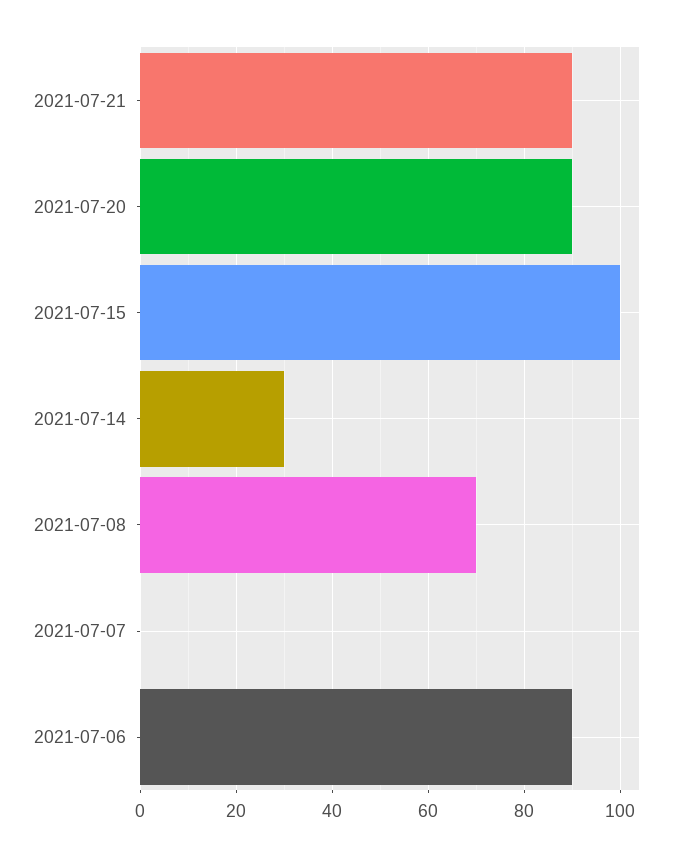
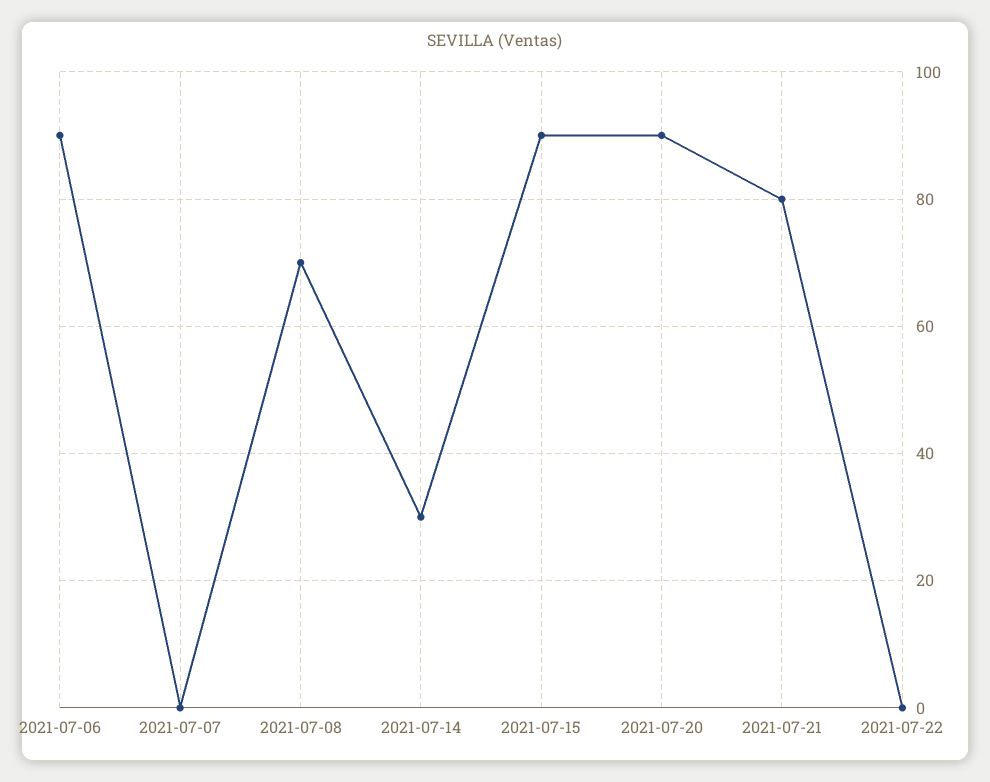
2021-07-21: 90 -> 80
2021-07-15: 100 -> 90
2021-07-22: none -> 0

